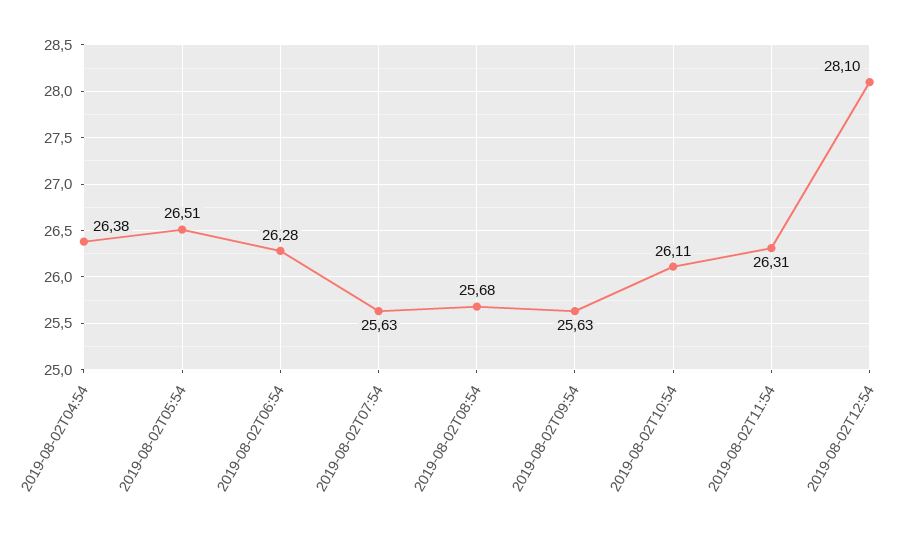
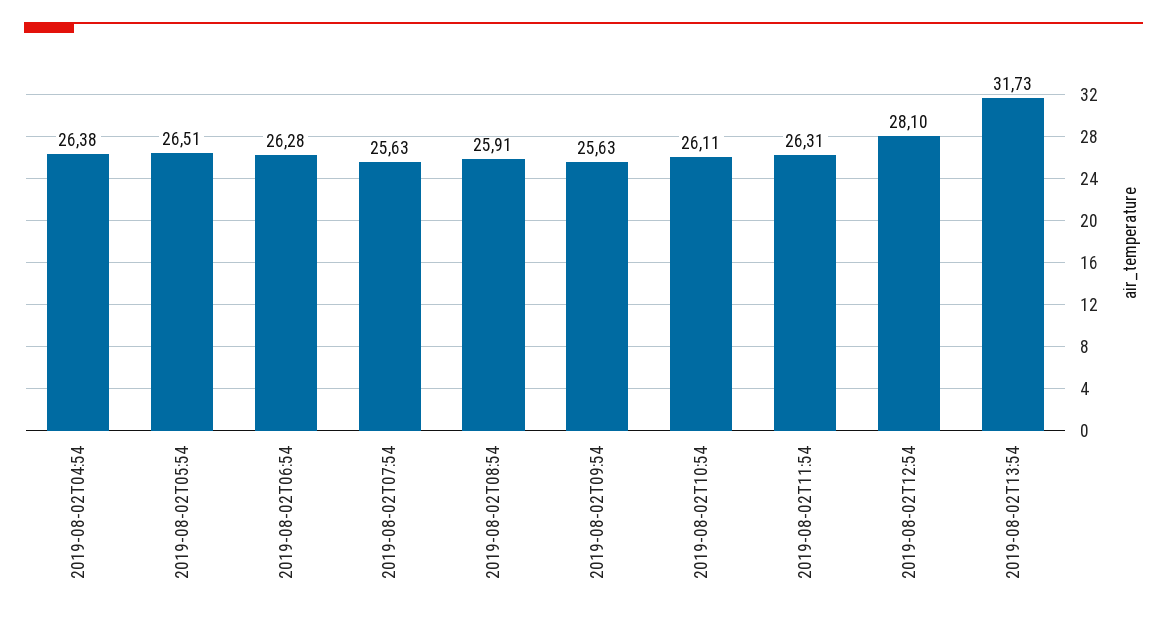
2019-08-02T08:54: 25.68 -> 25.91
2019-08-02T13:54: none -> 31.73

